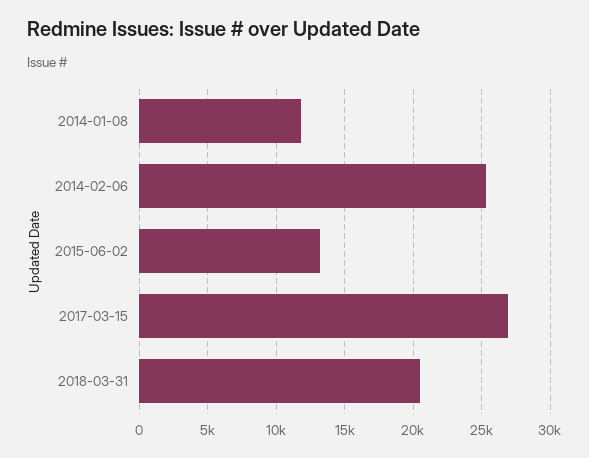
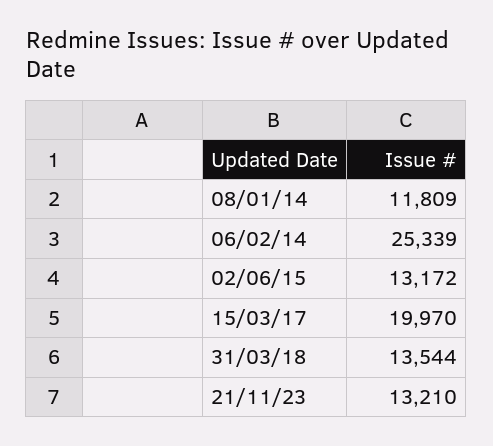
2017-03-15: 27000 -> 19970
2018-03-31: 20500 -> 13544
21/11/23: none -> 13210

